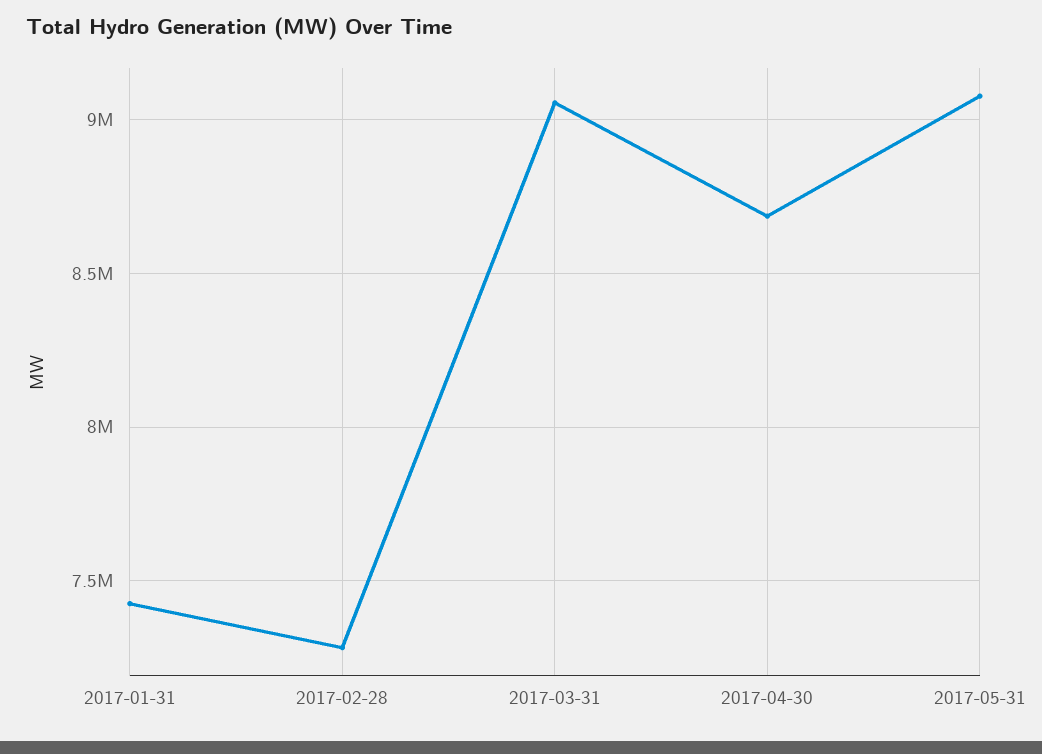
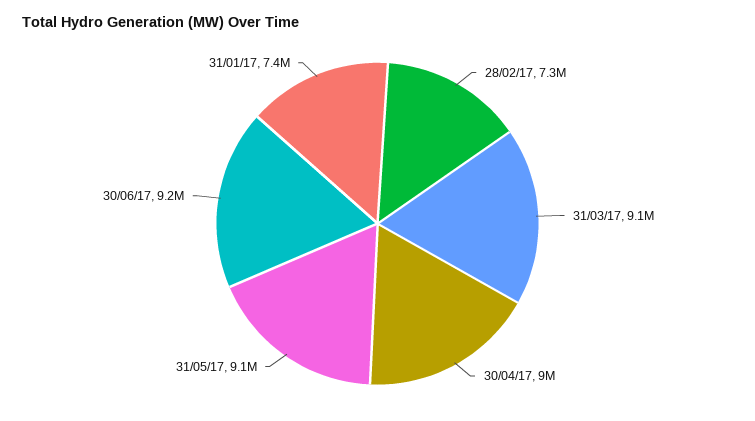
2017-04-30: 8700000 -> 9000000
30/06/17: none -> 9200000

